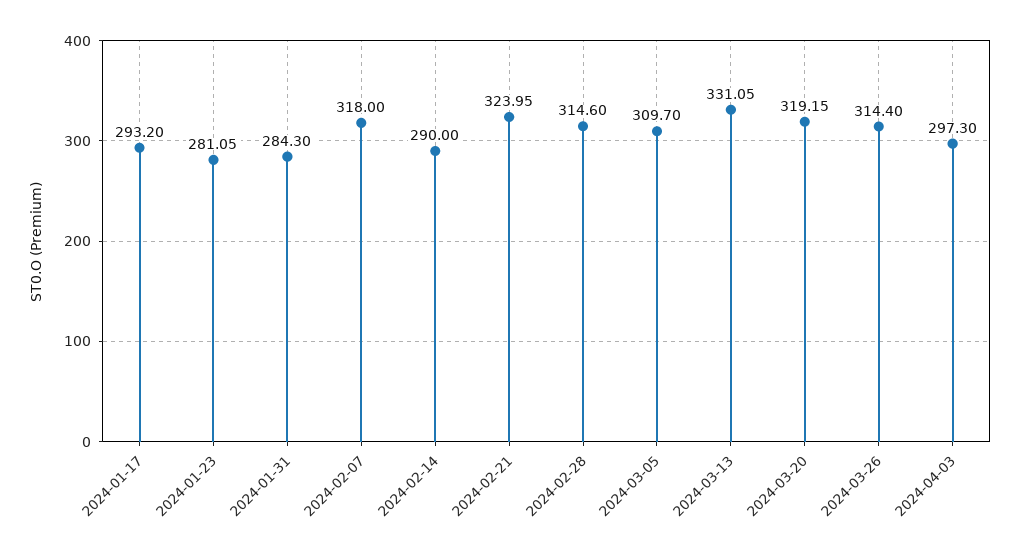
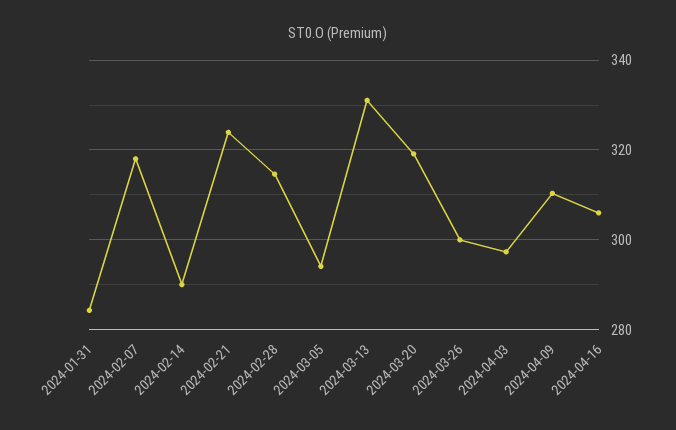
2024-01-17: 293.2 -> none
2024-01-23: 281.05 -> none
2024-03-05: 309.7 -> 294
2024-03-26: 314.4 -> 300
2024-04-09: none -> 310
2024-04-16: none -> 306

